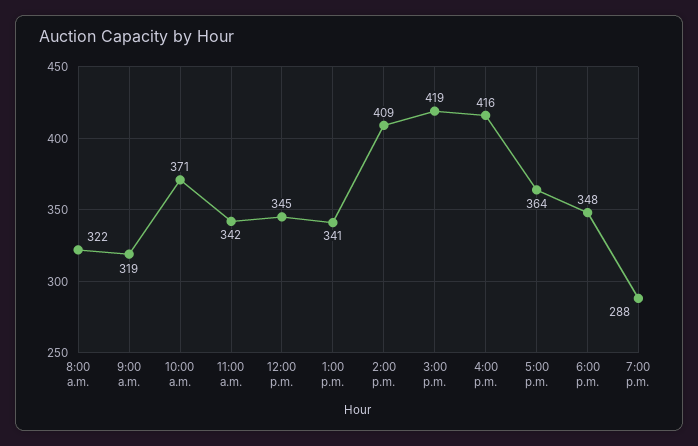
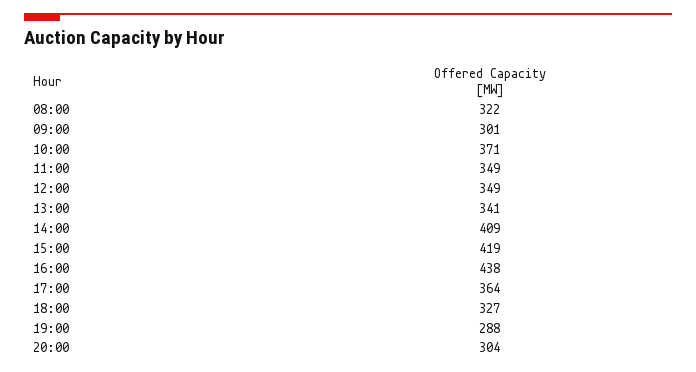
9:00 a.m.: 319 -> 301
11:00 a.m.: 342 -> 349
12:00 p.m.: 345 -> 349
4:00 p.m.: 416 -> 438
6:00 p.m.: 348 -> 327
20:00: none -> 304

